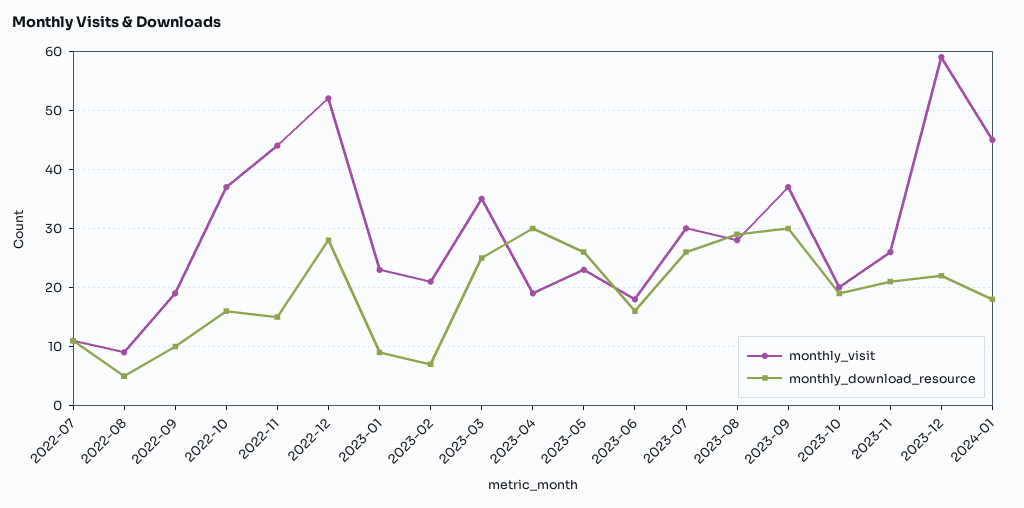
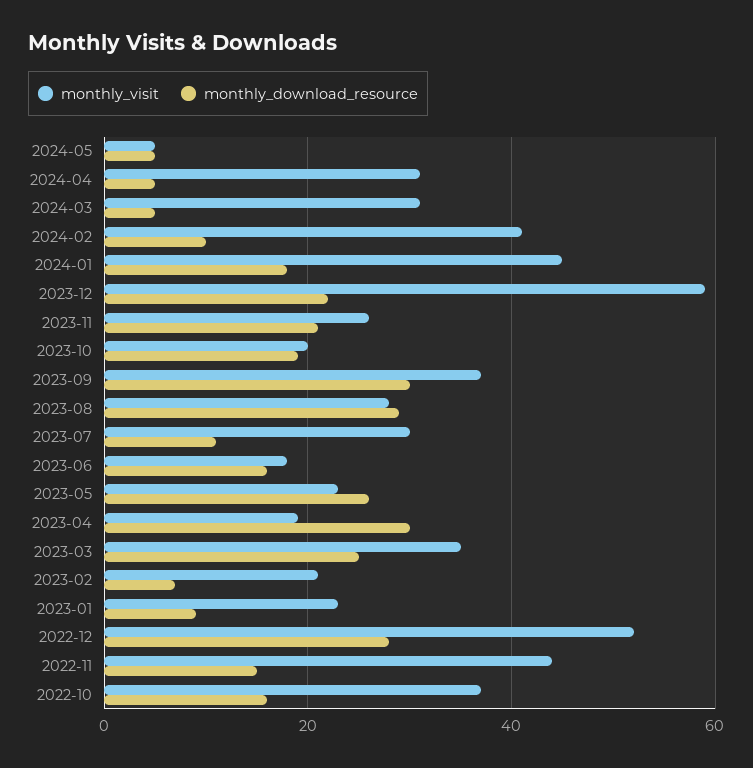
monthly_visit, 2022-07: 10 -> none
monthly_download_resource, 2022-07: 10 -> none
monthly_visit, 2022-08: 10 -> none
monthly_download_resource, 2022-08: 5 -> none
monthly_visit, 2022-09: 20 -> none
monthly_download_resource, 2022-09: 10 -> none
monthly_download_resource, 2023-07: 25 -> 10
monthly_visit, 2024-05: none -> 5
monthly_download_resource, 2024-05: none -> 5
monthly_visit, 2024-04: none -> 30
monthly_download_resource, 2024-04: none -> 5
monthly_visit, 2024-03: none -> 30
monthly_download_resource, 2024-03: none -> 5
monthly_visit, 2024-02: none -> 40
monthly_download_resource, 2024-02: none -> 10

